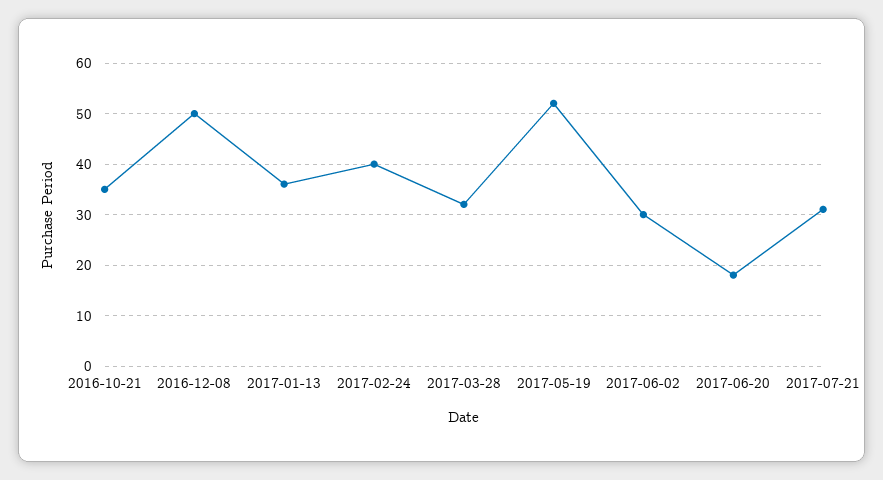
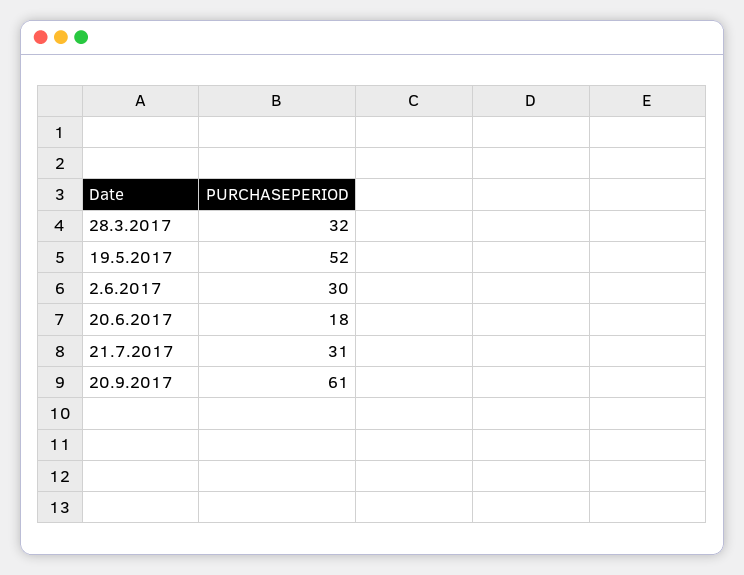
2016-10-21: 35 -> none
2016-12-08: 50 -> none
2017-01-13: 35 -> none
2017-02-24: 40 -> none
20.9.2017: none -> 61

